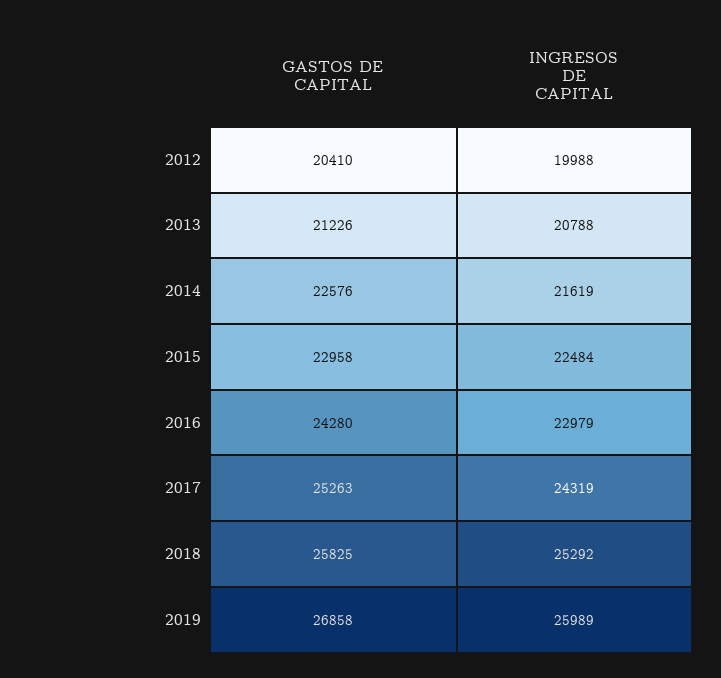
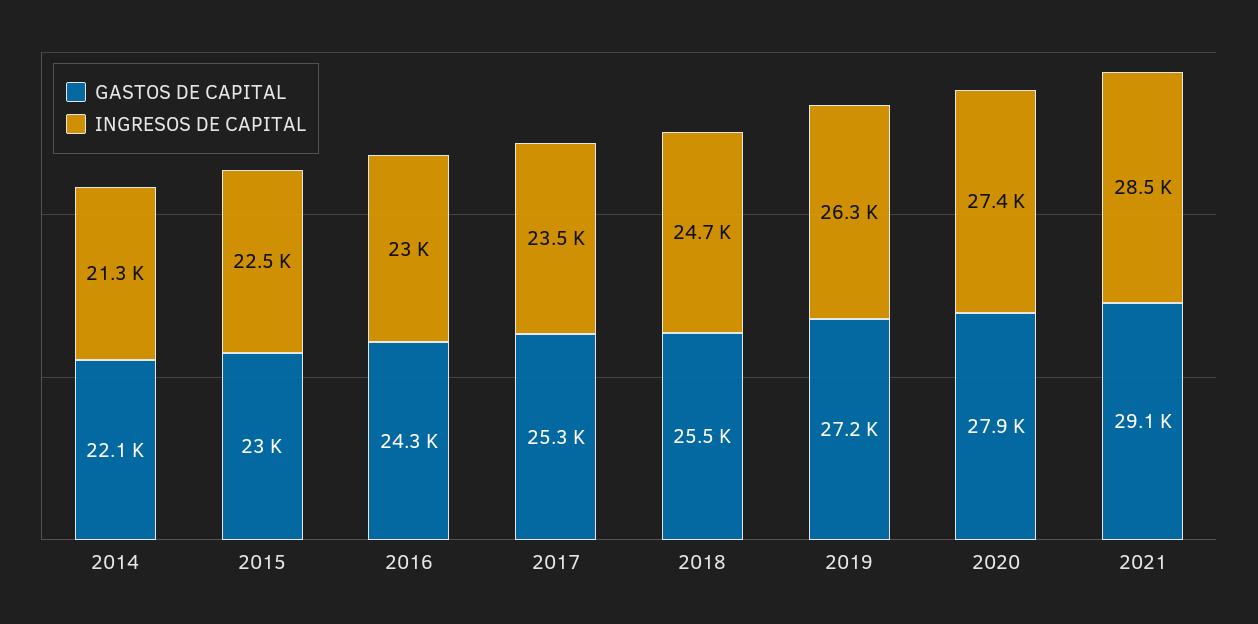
GASTOS DE CAPITAL, 2012: 20410 -> none
INGRESOS DE CAPITAL, 2012: 19988 -> none
GASTOS DE CAPITAL, 2013: 21226 -> none
INGRESOS DE CAPITAL, 2013: 20788 -> none
GASTOS DE CAPITAL, 2014: 22576 -> 22100
INGRESOS DE CAPITAL, 2014: 21619 -> 21300
INGRESOS DE CAPITAL, 2017: 24319 -> 23500
GASTOS DE CAPITAL, 2018: 25825 -> 25500
INGRESOS DE CAPITAL, 2018: 25292 -> 24700
GASTOS DE CAPITAL, 2019: 26858 -> 27200
INGRESOS DE CAPITAL, 2019: 25989 -> 26300
GASTOS DE CAPITAL, 2020: none -> 27900
INGRESOS DE CAPITAL, 2020: none -> 27400
GASTOS DE CAPITAL, 2021: none -> 29100
INGRESOS DE CAPITAL, 2021: none -> 28500

